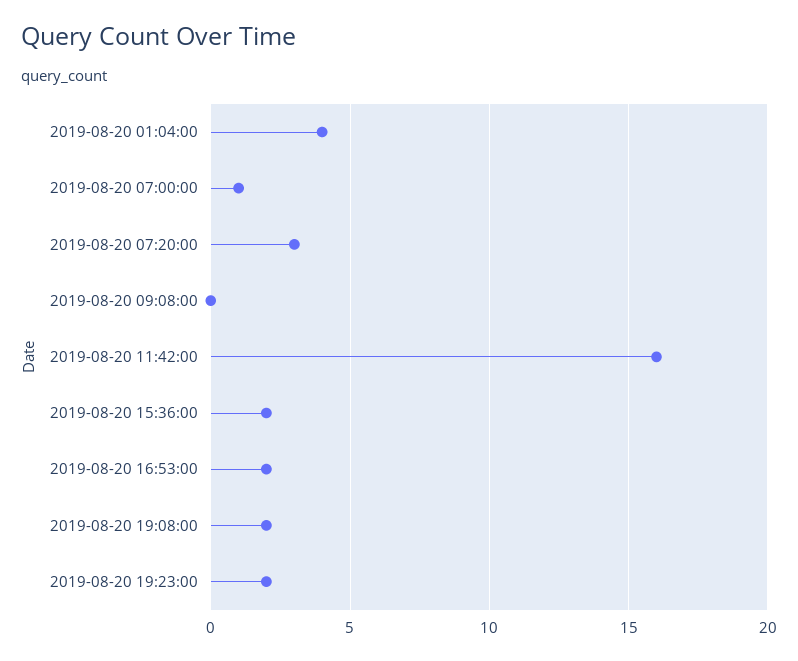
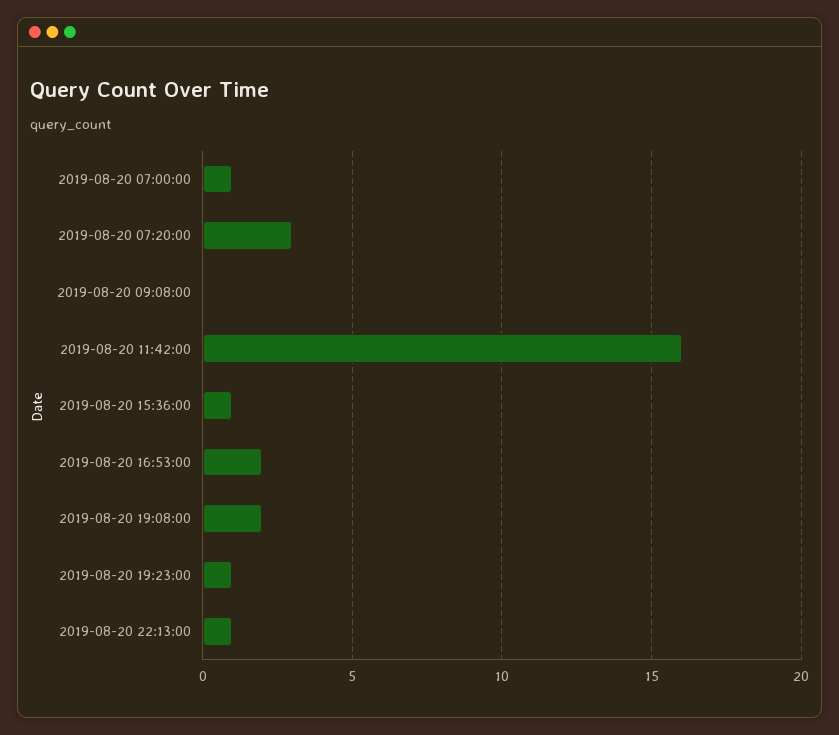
2019-08-20 01:04:00: 4 -> none
2019-08-20 15:36:00: 2 -> 1
2019-08-20 19:23:00: 2 -> 1
2019-08-20 22:13:00: none -> 1

